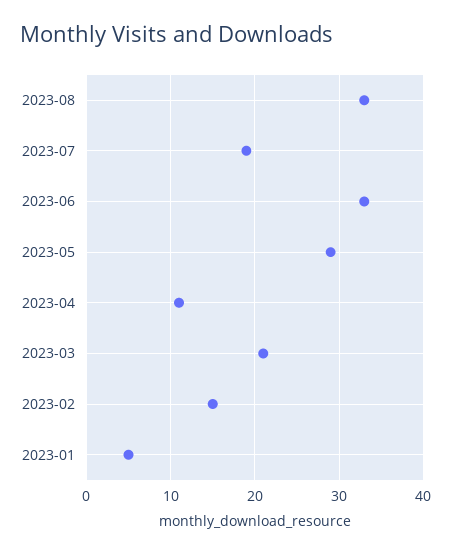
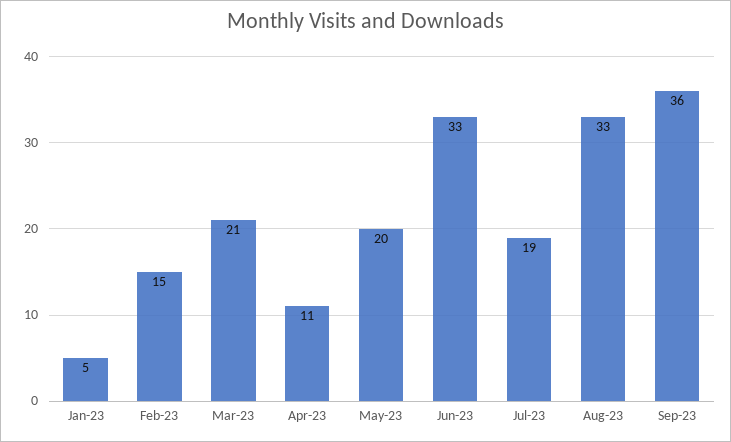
2023-05: 29 -> 20
Sep-23: none -> 36

